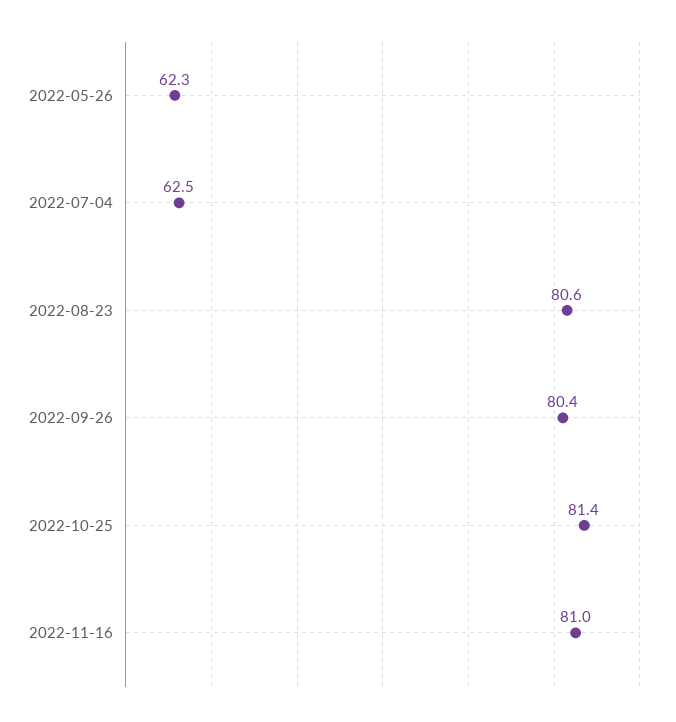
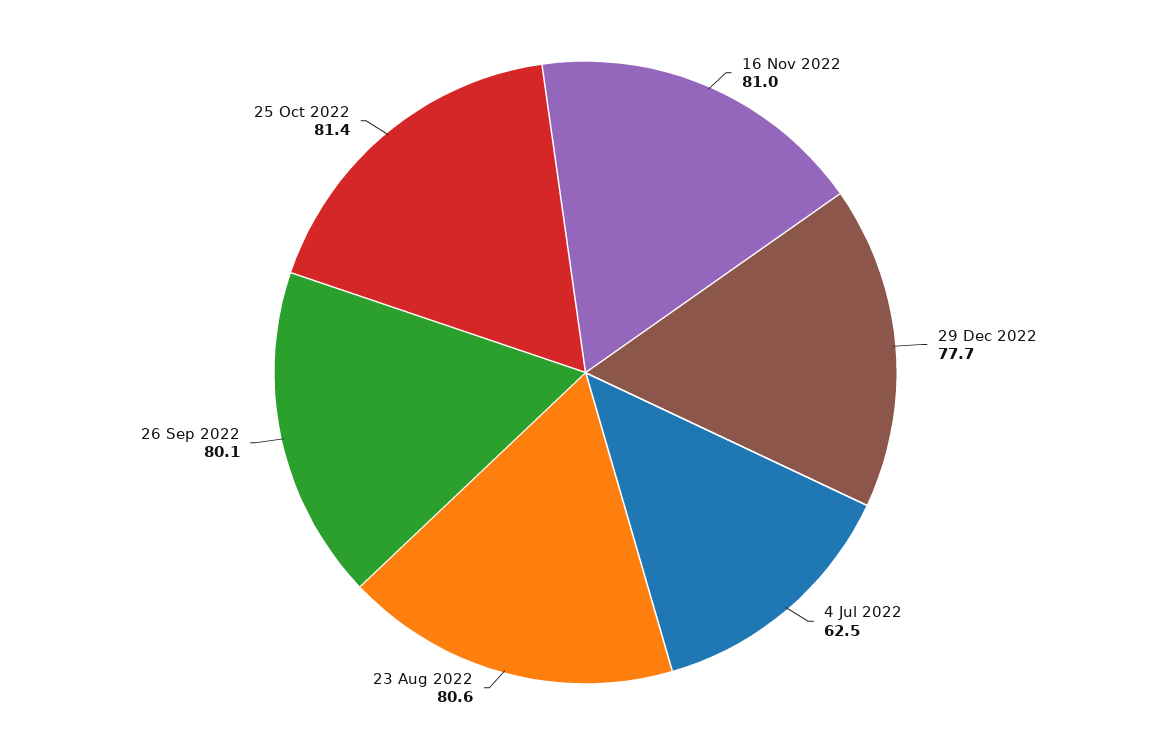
2022-05-26: 62.3 -> none
2022-09-26: 80.4 -> 80.1
29 Dec 2022: none -> 77.7

